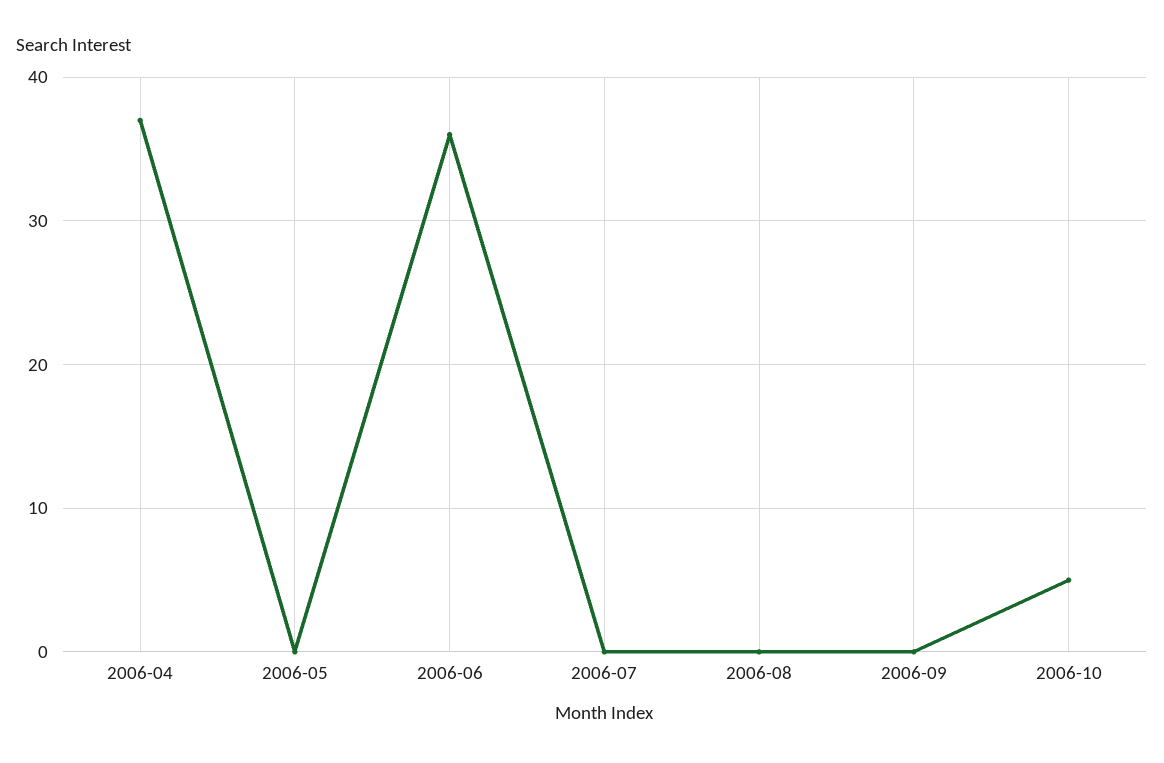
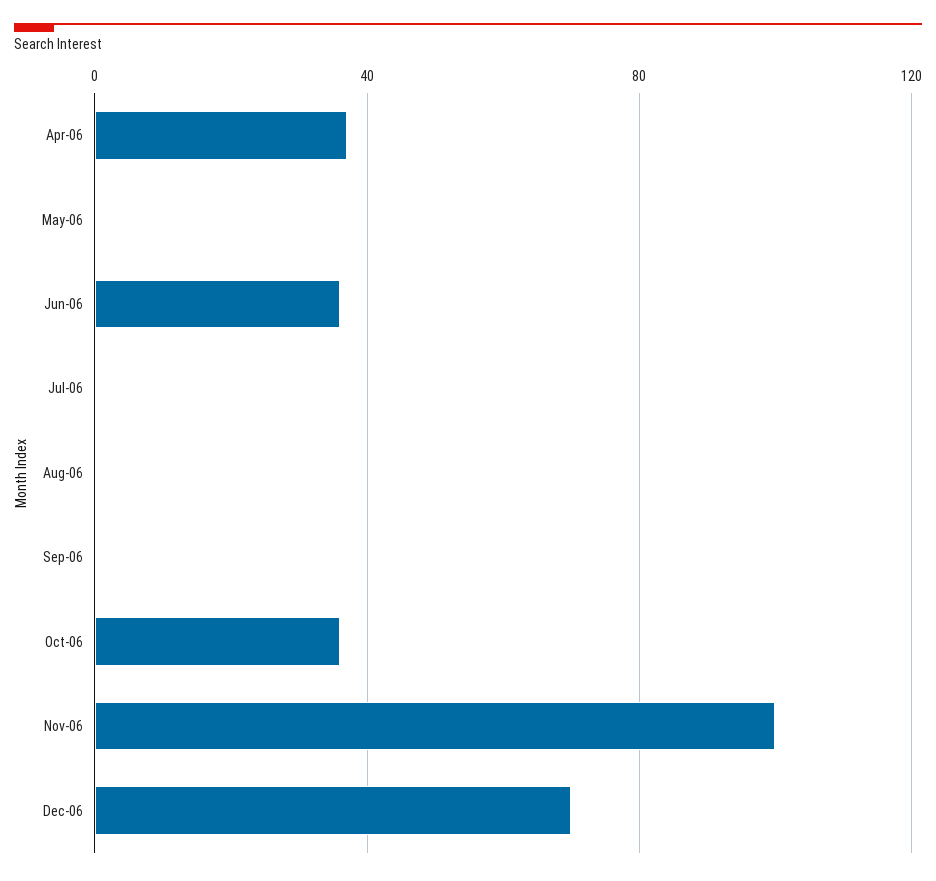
2006-10: 5 -> 35
Nov-06: none -> 100
Dec-06: none -> 70

